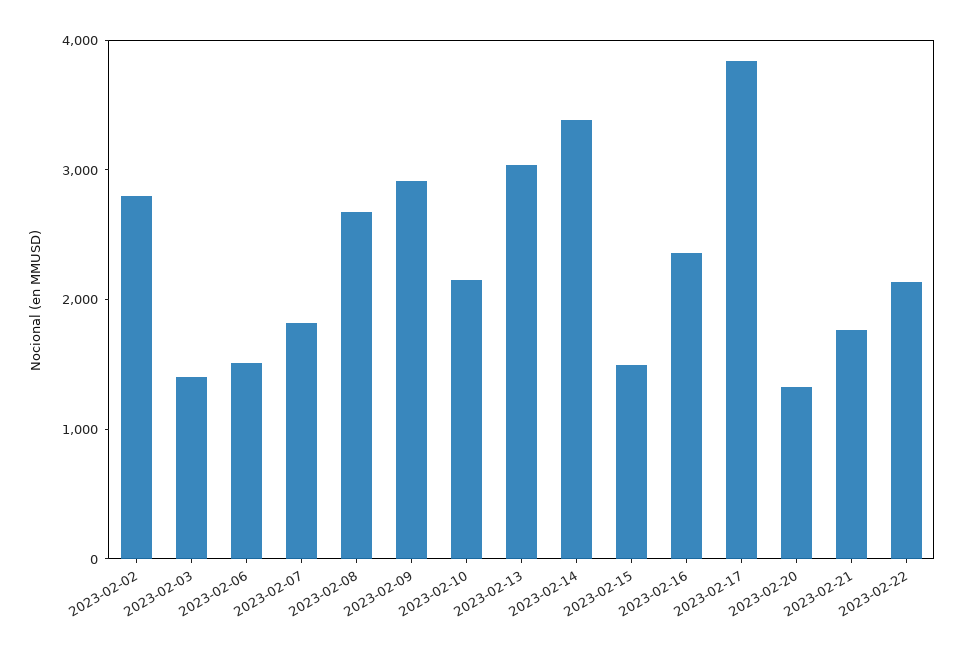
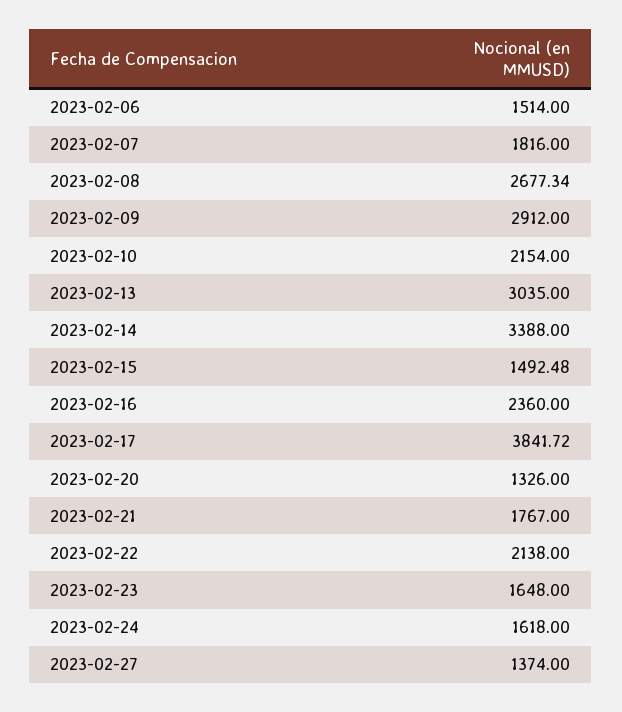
2023-02-02: 2800 -> none
2023-02-03: 1400 -> none
2023-02-23: none -> 1648
2023-02-24: none -> 1618
2023-02-27: none -> 1374

